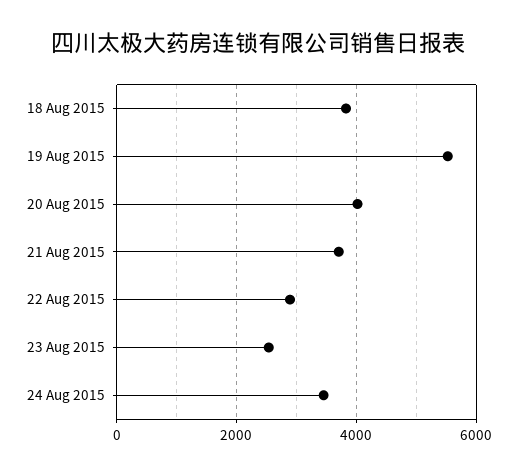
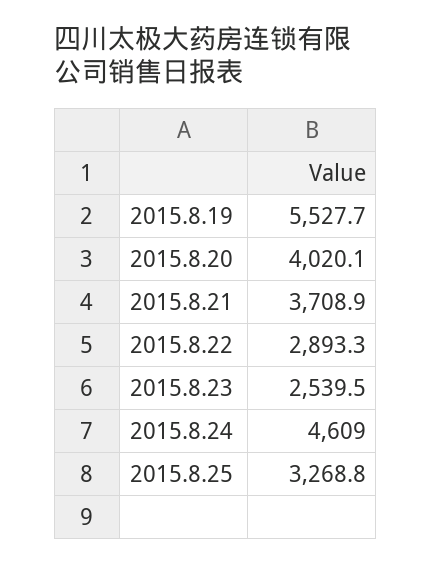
18 Aug 2015: 3800 -> none
24 Aug 2015: 3400 -> 4609
2015.8.25: none -> 3268.8

